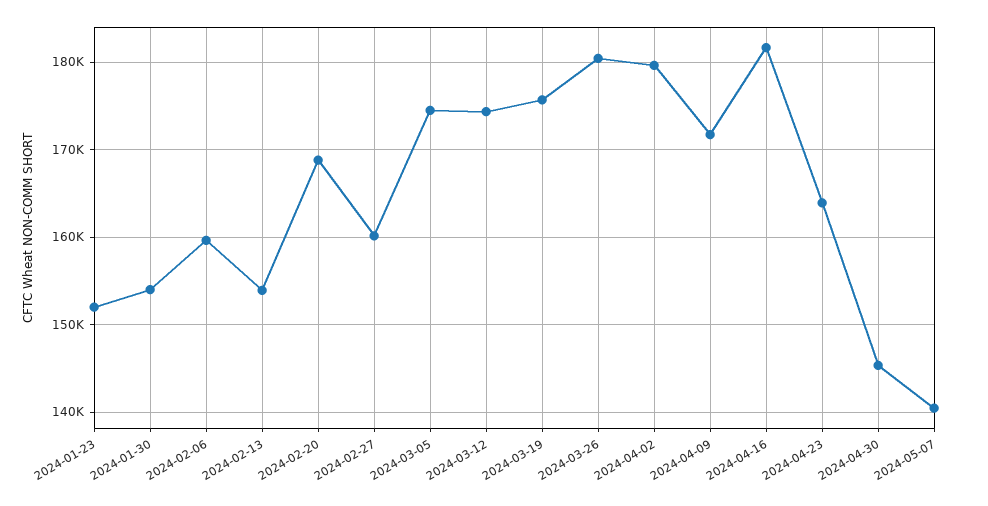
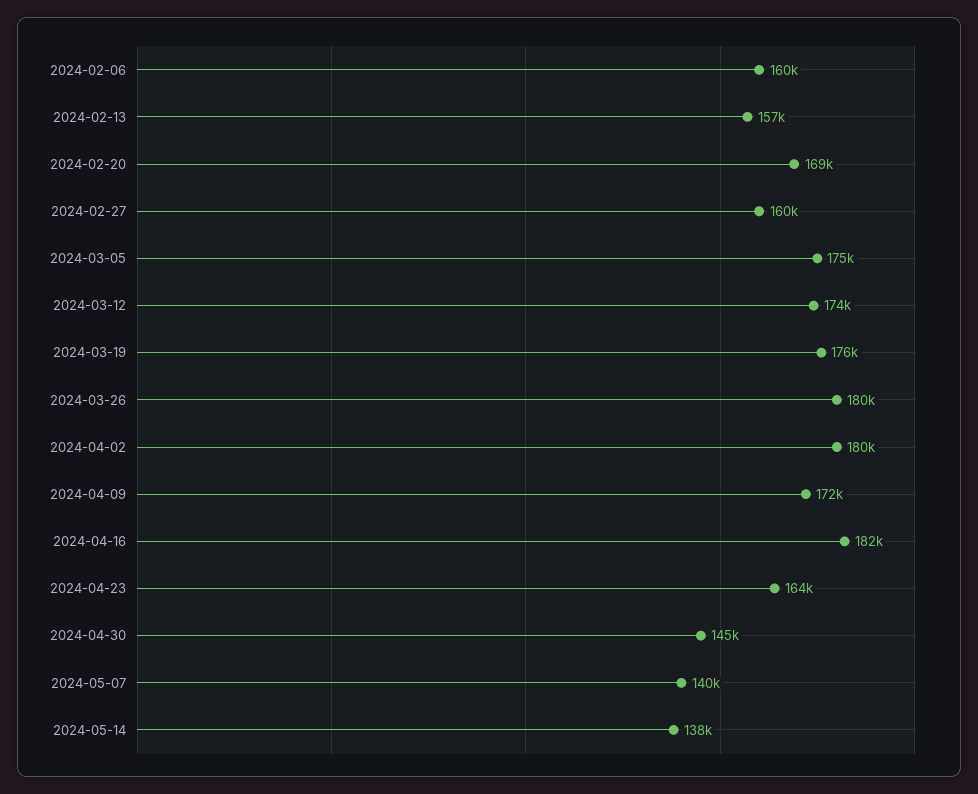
2024-01-23: 152000 -> none
2024-01-30: 154000 -> none
2024-02-13: 154000 -> 157000
2024-05-14: none -> 138000

